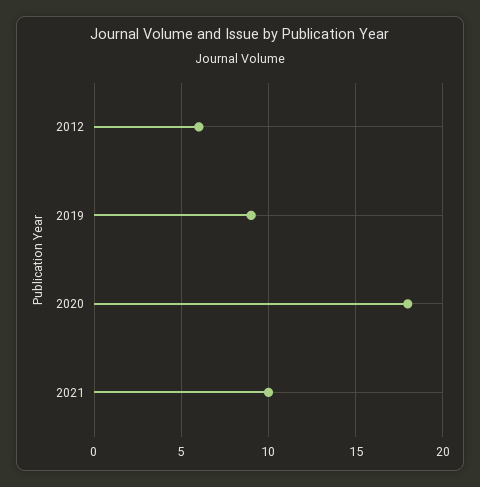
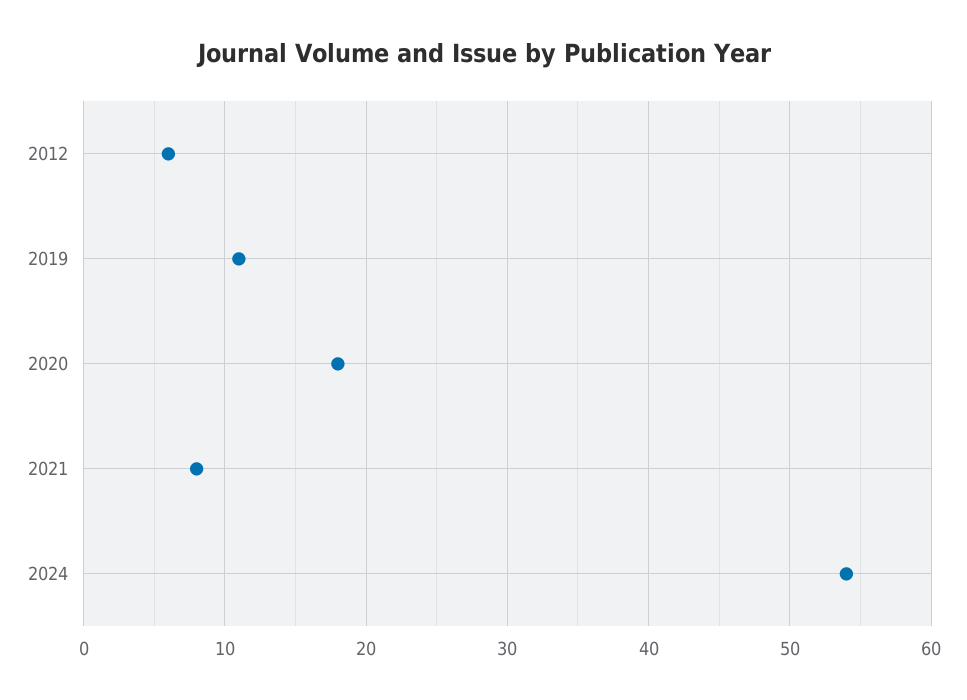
2019: 9 -> 11
2021: 10 -> 8
2024: none -> 54

